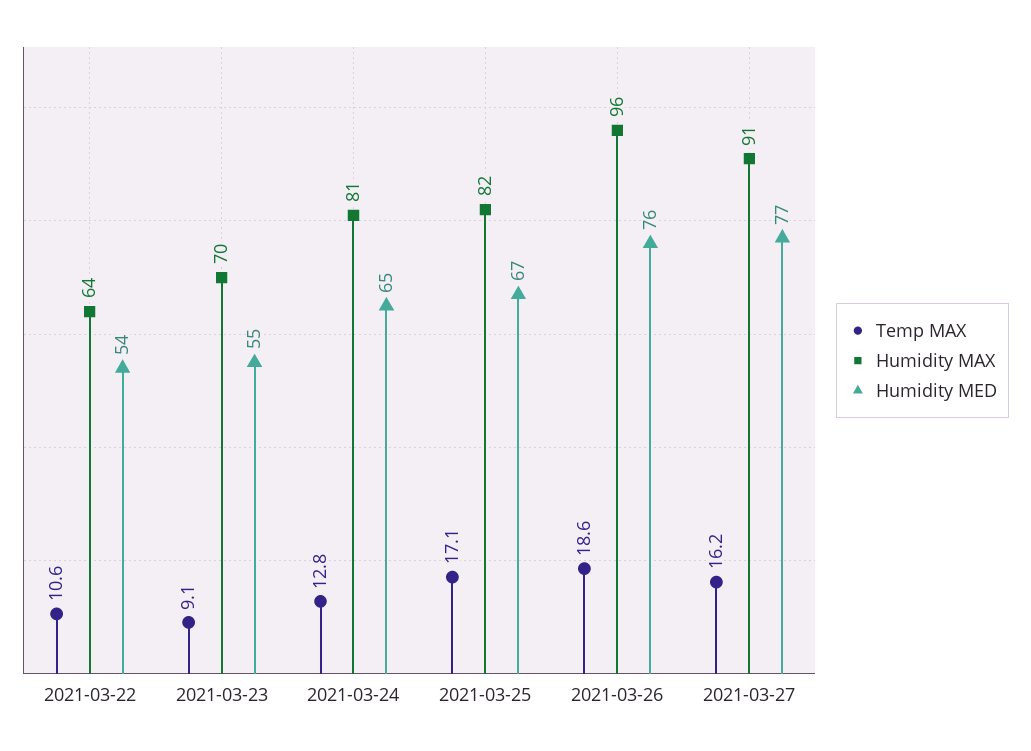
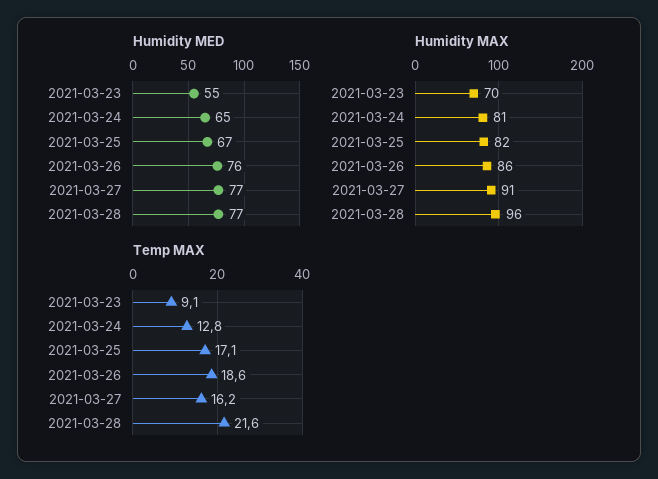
Temp MAX, 2021-03-22: 10.6 -> none
Humidity MAX, 2021-03-22: 64 -> none
Humidity MED, 2021-03-22: 54 -> none
Humidity MAX, 2021-03-26: 96 -> 86
Humidity MED, 2021-03-28: none -> 77
Humidity MAX, 2021-03-28: none -> 96
Temp MAX, 2021-03-28: none -> 21.6

